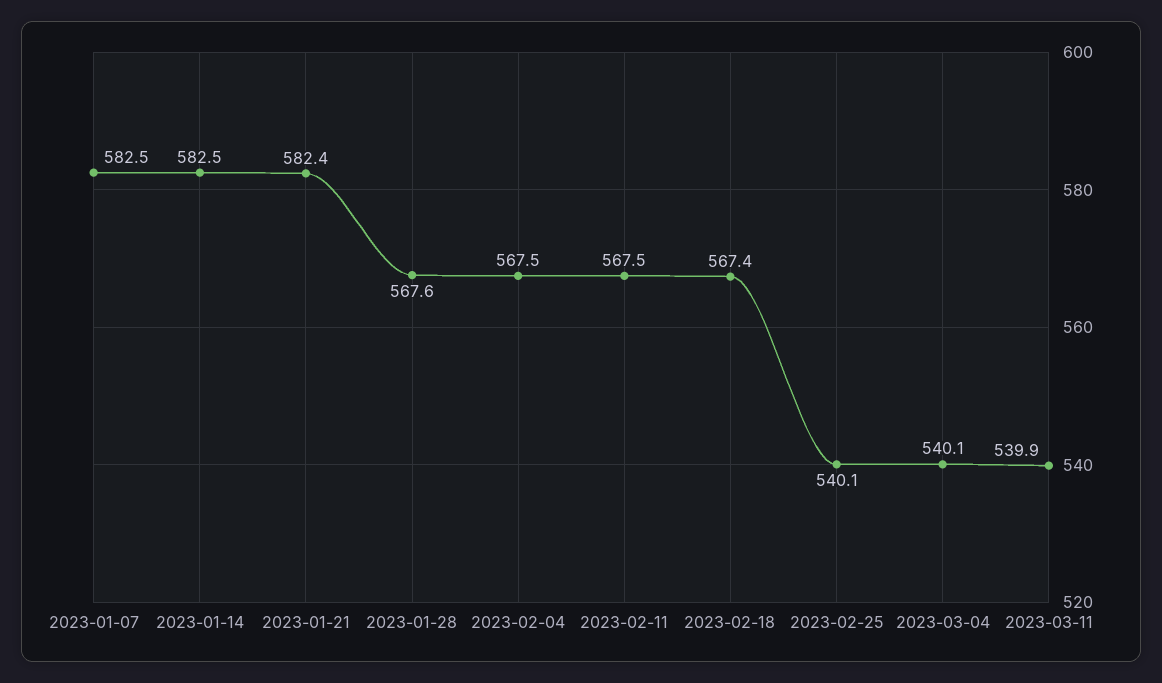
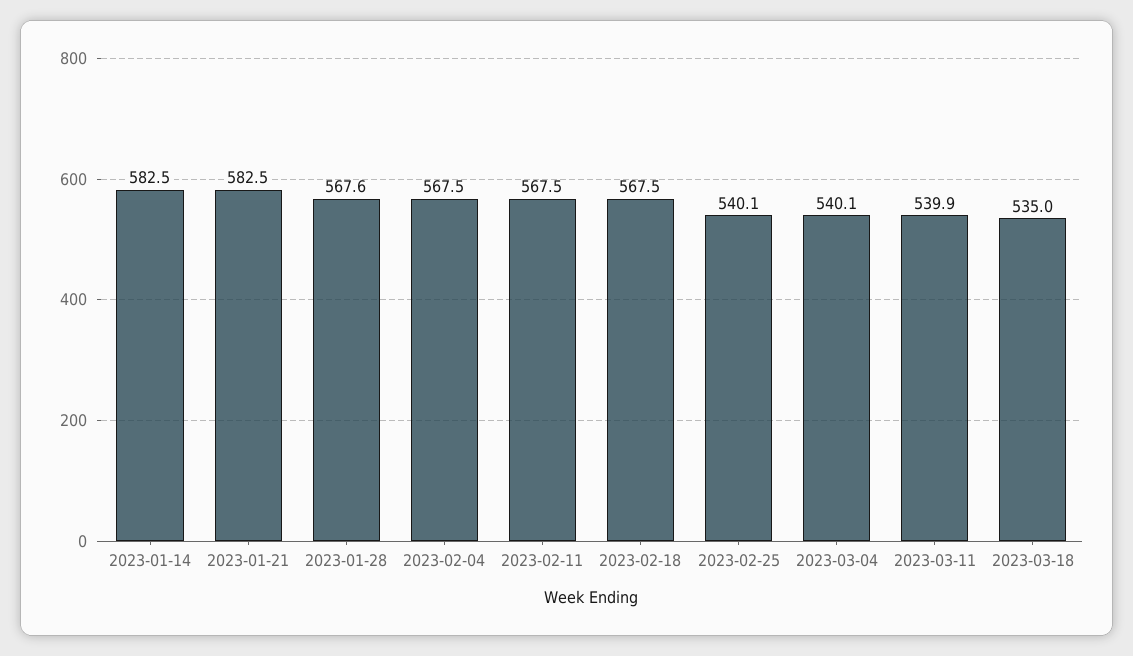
2023-01-07: 582.5 -> none
2023-01-21: 582.4 -> 582.5
2023-02-18: 567.4 -> 567.5
2023-03-18: none -> 535

